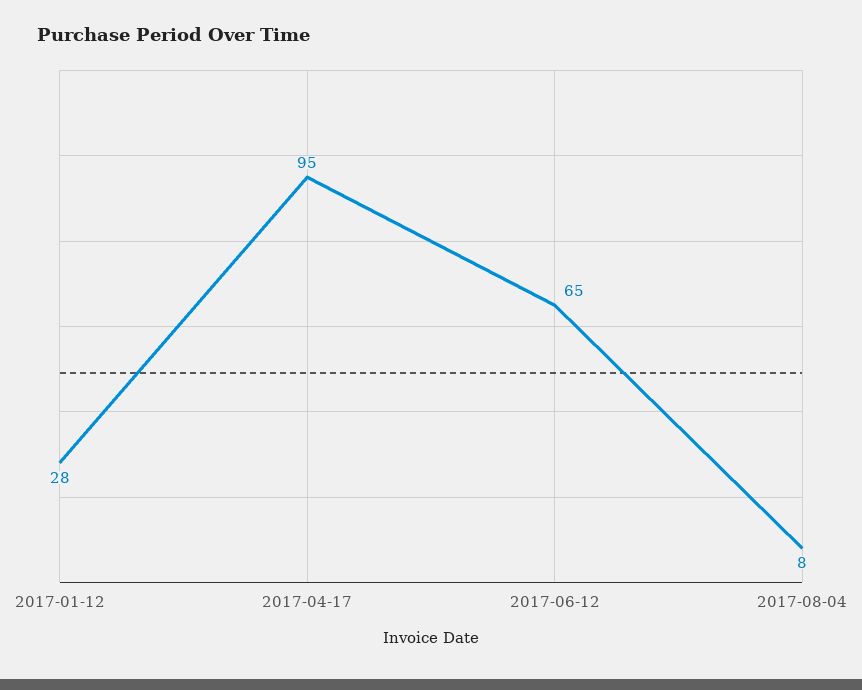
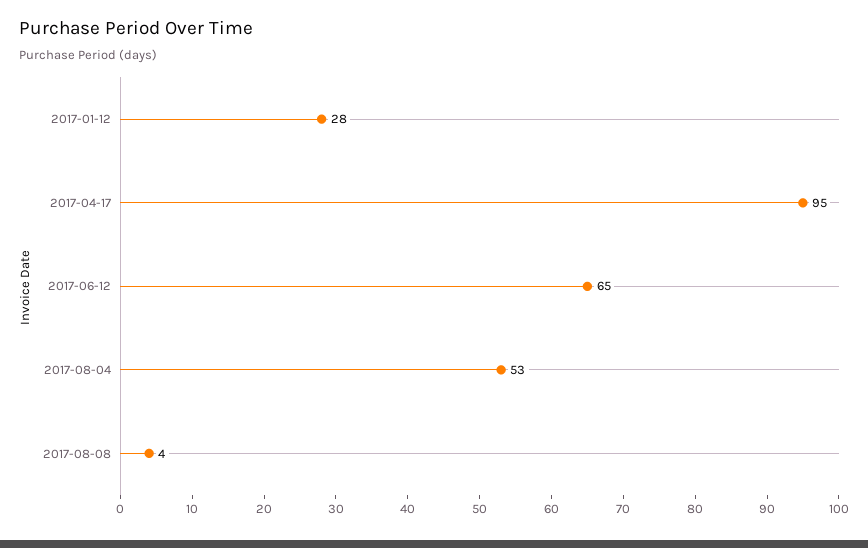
2017-08-04: 8 -> 53
2017-08-08: none -> 4

